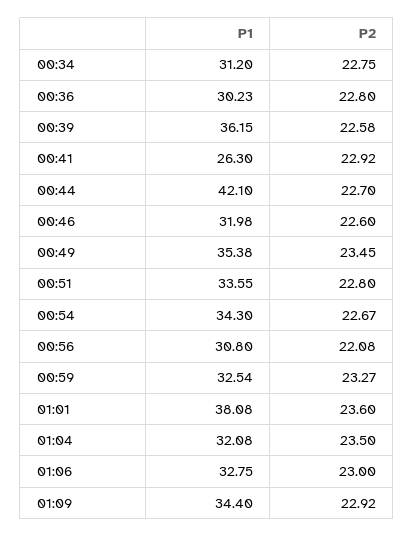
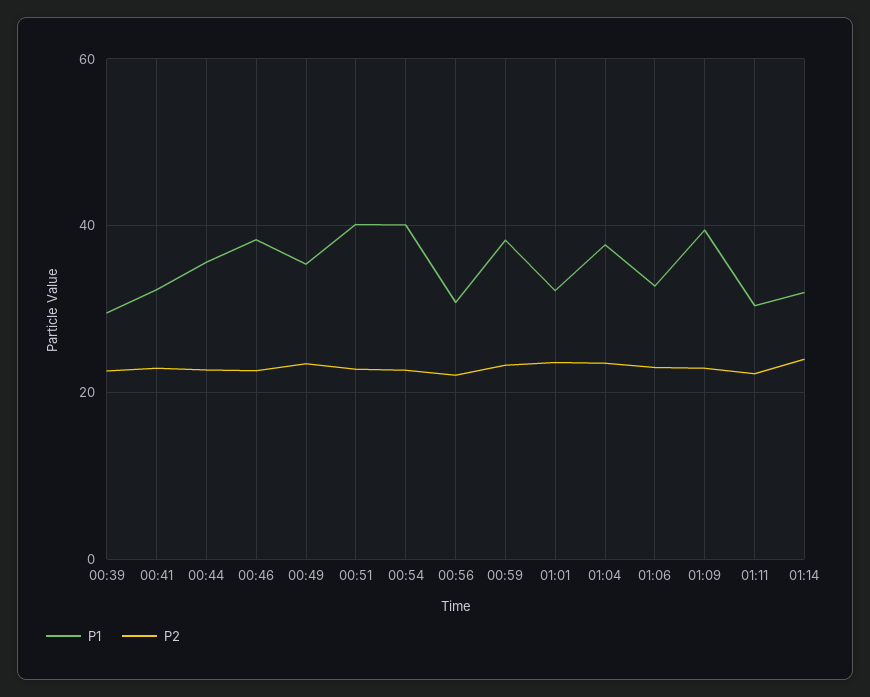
P1, 00:34: 31.2 -> none
P2, 00:34: 22.75 -> none
P1, 00:36: 30.23 -> none
P2, 00:36: 22.8 -> none
P1, 00:39: 36.15 -> 30
P1, 00:41: 26.3 -> 32
P1, 00:44: 42.1 -> 36
P1, 00:46: 31.98 -> 38
P1, 00:51: 33.55 -> 40
P1, 00:54: 34.3 -> 40
P1, 00:59: 32.54 -> 38
P1, 01:01: 38.08 -> 32
P1, 01:04: 32.08 -> 38
P1, 01:09: 34.4 -> 40
P1, 01:11: none -> 30
P2, 01:11: none -> 22
P1, 01:14: none -> 32
P2, 01:14: none -> 24

